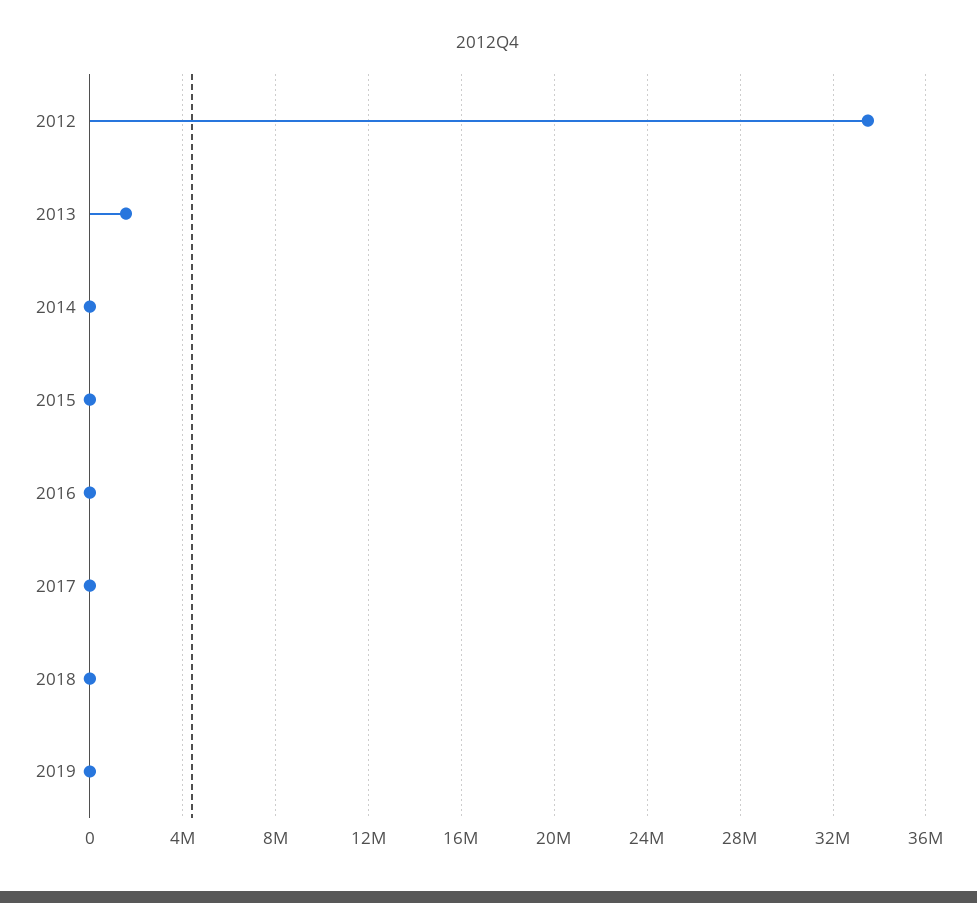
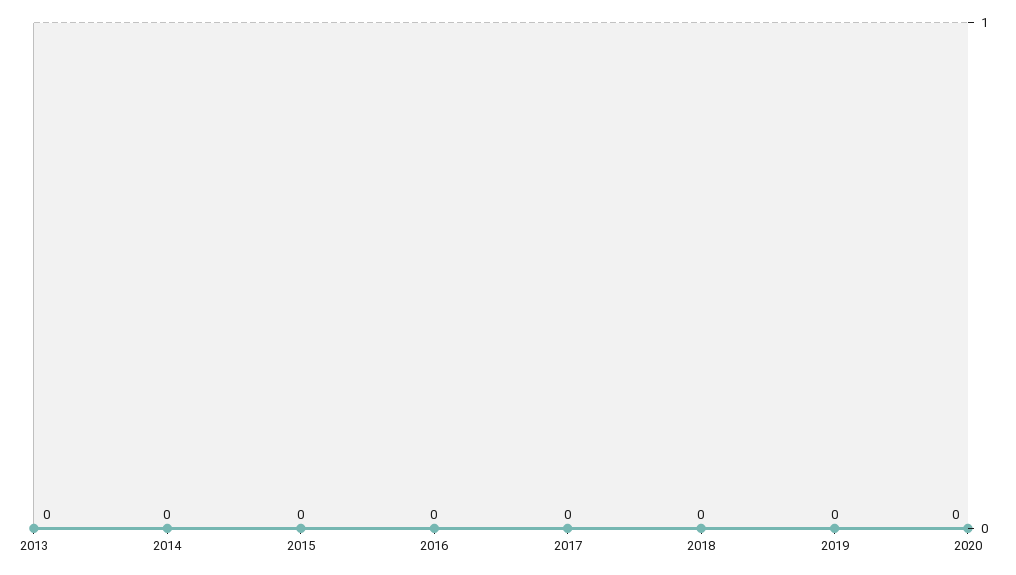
2012: 33500000 -> none
2013: 1500000 -> 0
2020: none -> 0

